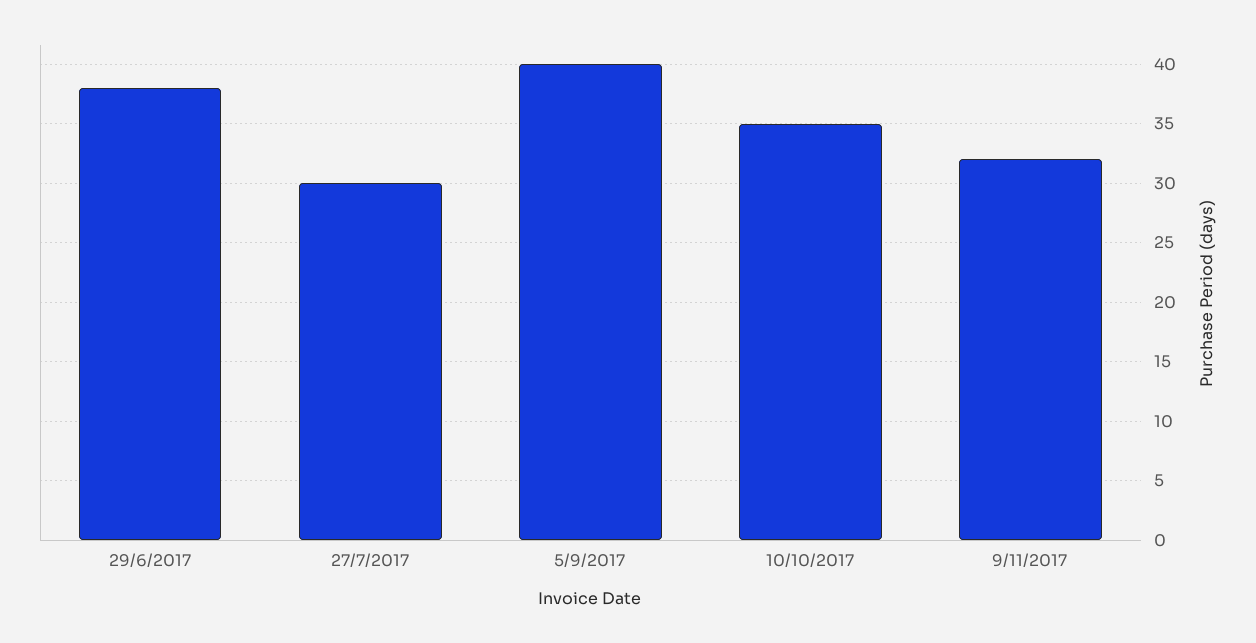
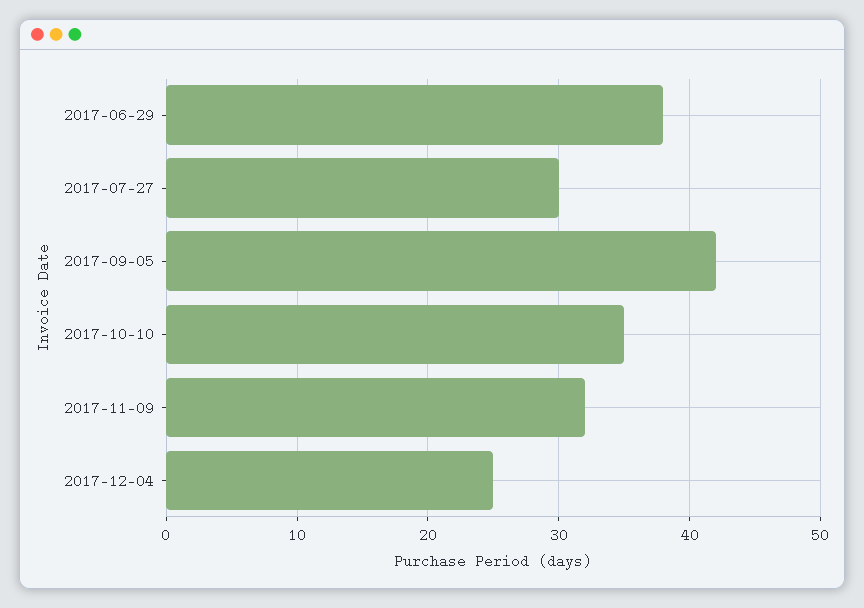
5/9/2017: 40 -> 42
2017-12-04: none -> 25

